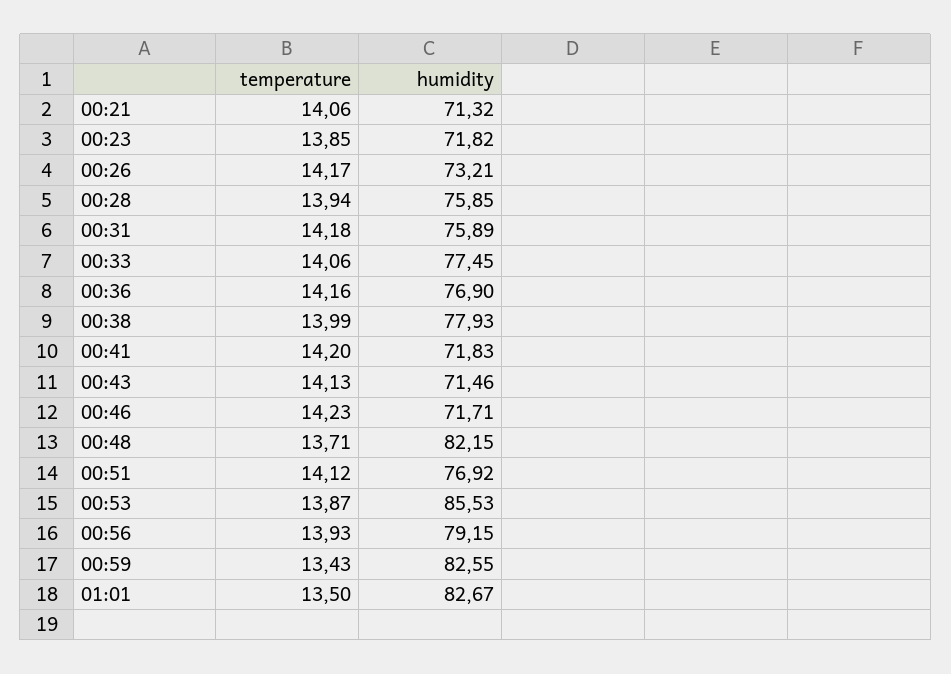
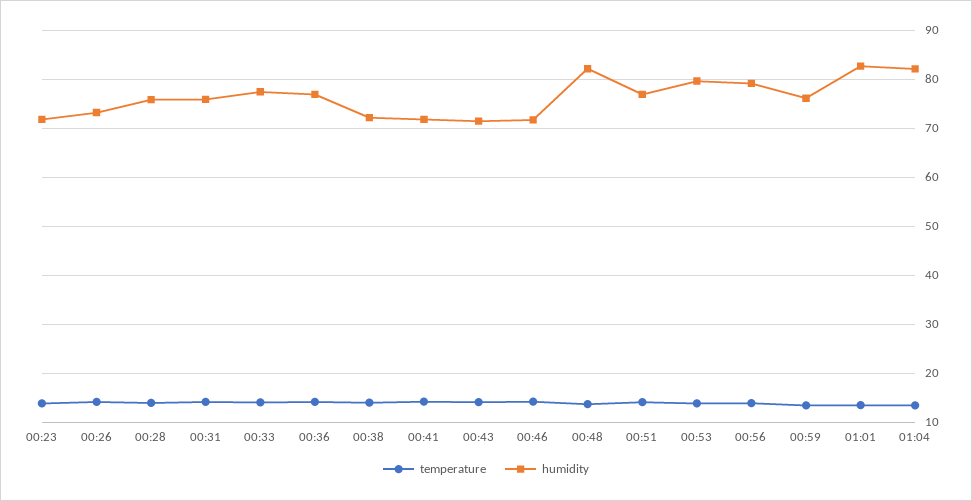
temperature, 00:21: 14.06 -> none
humidity, 00:21: 71.32 -> none
humidity, 00:38: 77.93 -> 72
humidity, 00:53: 85.53 -> 80
humidity, 00:59: 82.55 -> 76
temperature, 01:04: none -> 14
humidity, 01:04: none -> 82

